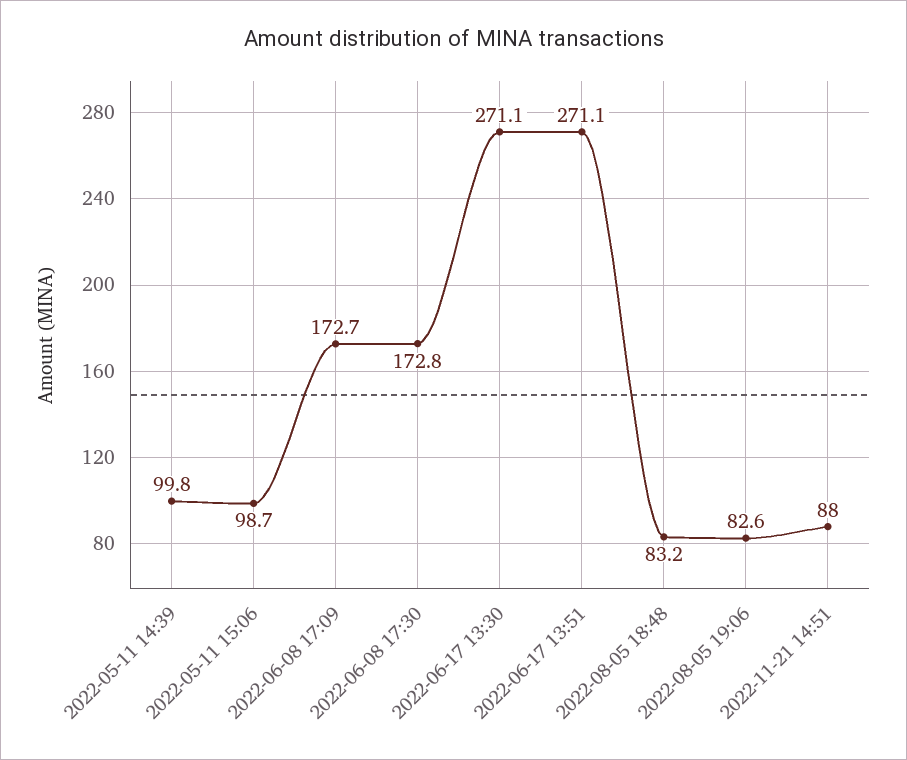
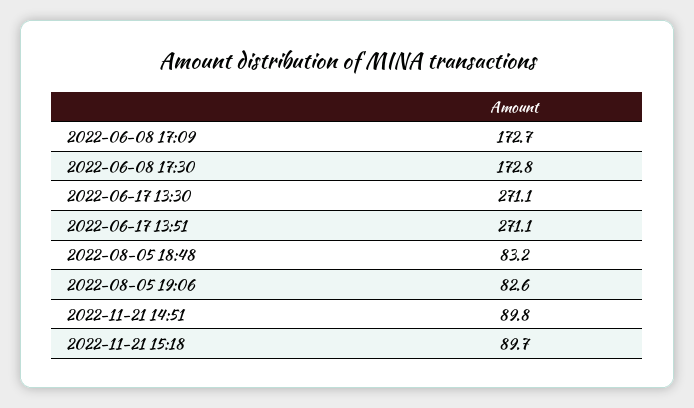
2022-05-11 14:39: 99.8 -> none
2022-05-11 15:06: 98.7 -> none
2022-11-21 14:51: 88 -> 89.8
2022-11-21 15:18: none -> 89.7

